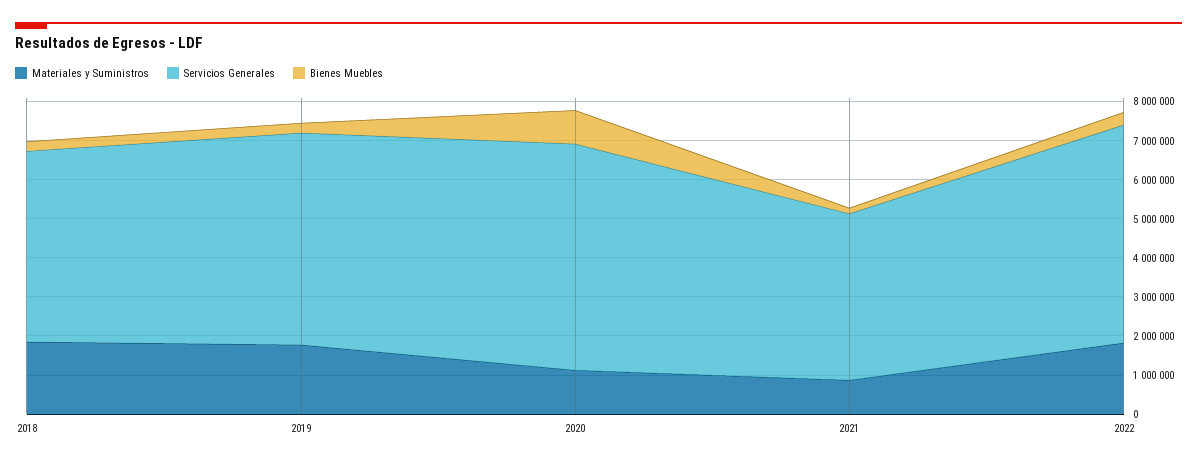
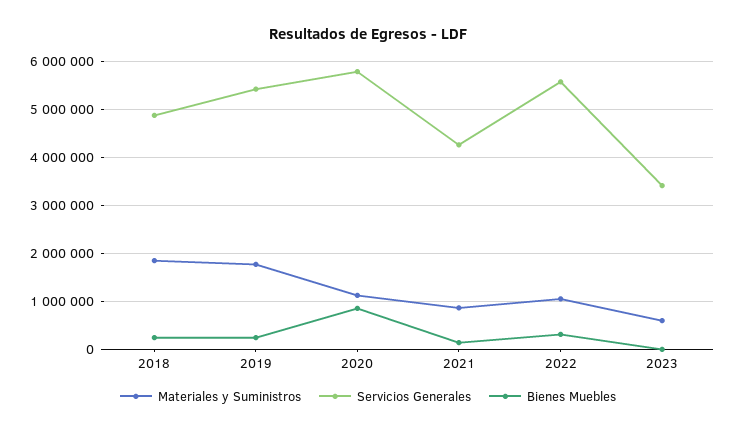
Materiales y Suministros, 2022: 1750000 -> 1000000
Materiales y Suministros, 2023: none -> 600000
Servicios Generales, 2023: none -> 3400000
Bienes Muebles, 2023: none -> 0

